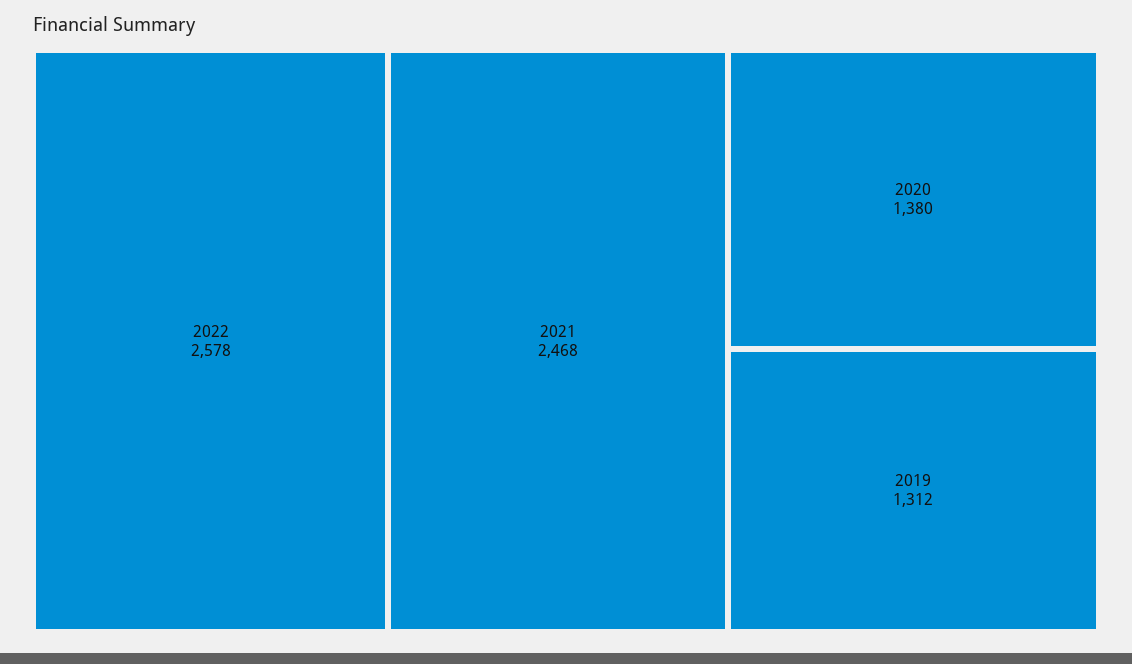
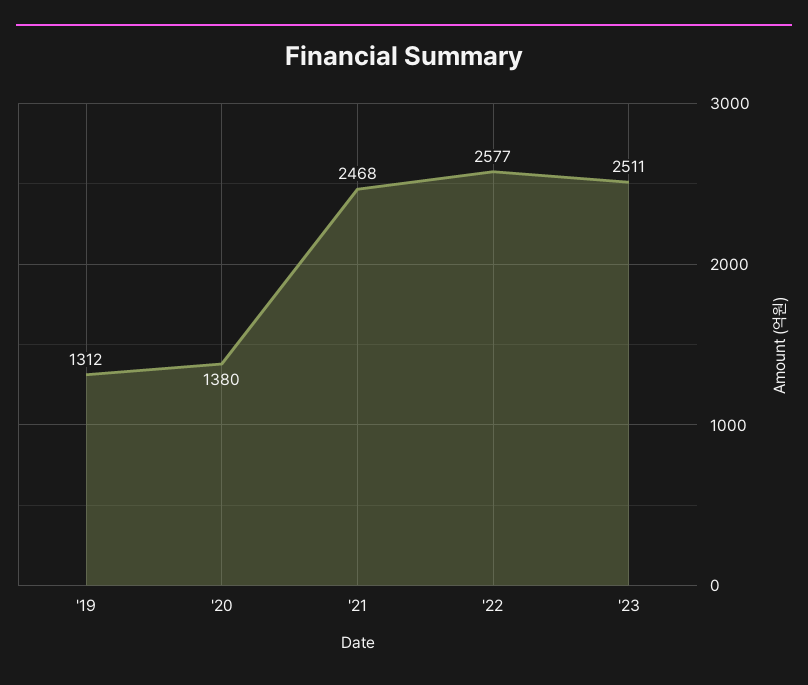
2022: 2578 -> 2577
'23: none -> 2511

